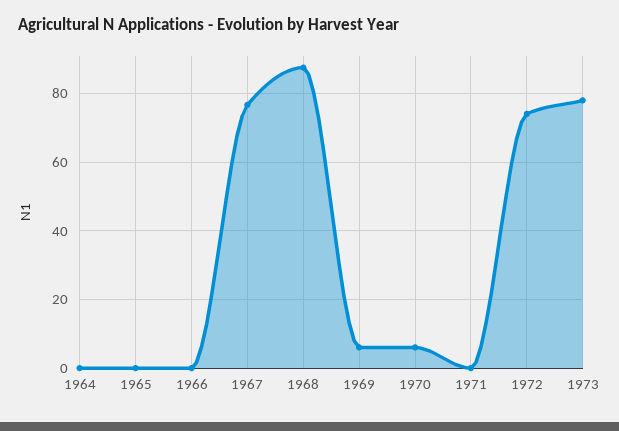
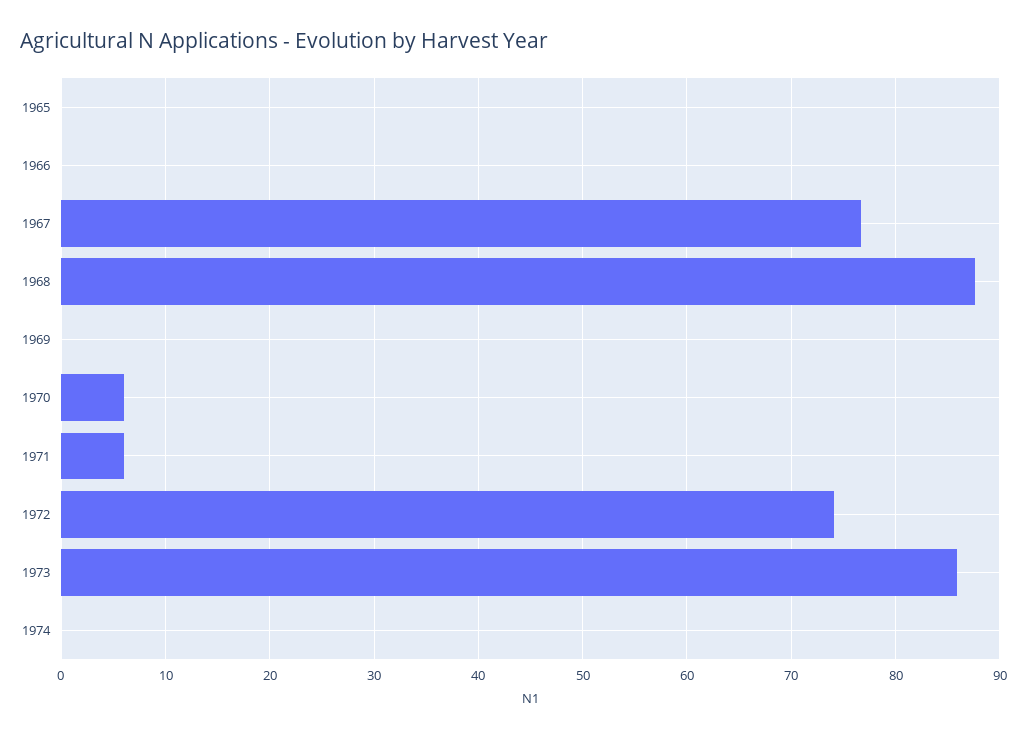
1964: 0 -> none
1969: 6 -> 0
1971: 0 -> 6
1973: 78 -> 86
1974: none -> 0

